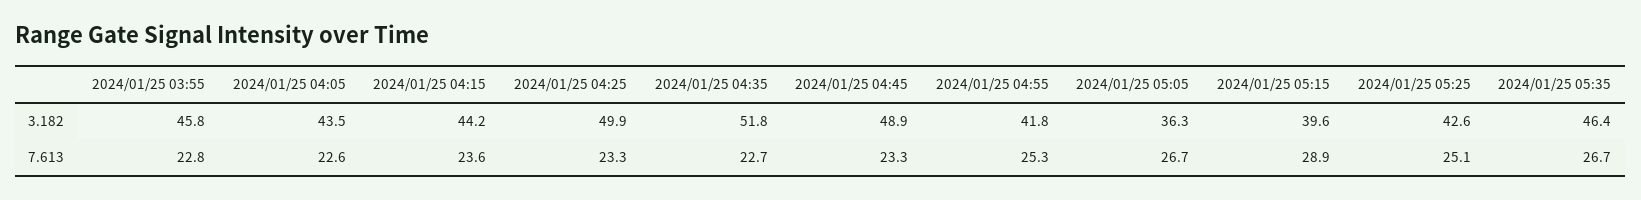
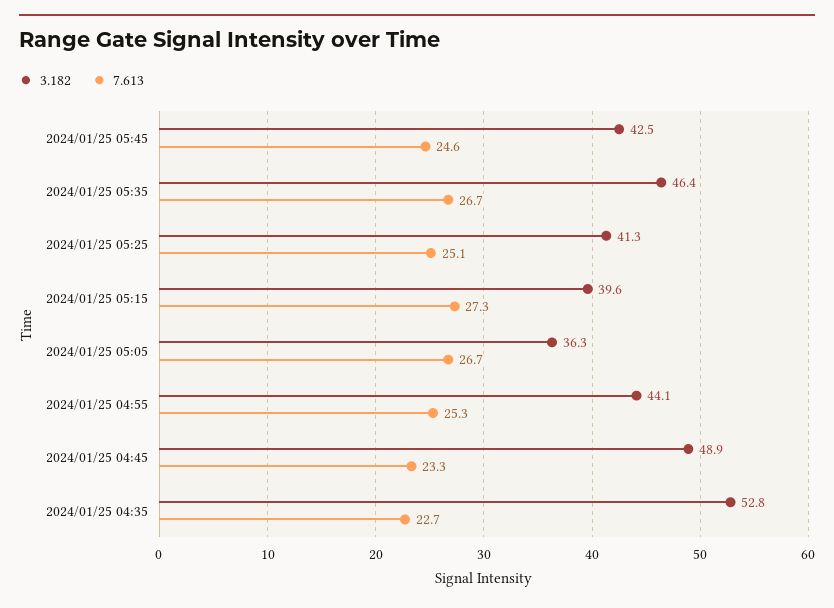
3.182, 2024/01/25 03:55: 45.8 -> none
3.182, 2024/01/25 04:05: 43.5 -> none
3.182, 2024/01/25 04:15: 44.2 -> none
3.182, 2024/01/25 04:25: 49.9 -> none
3.182, 2024/01/25 04:35: 51.8 -> 52.8
3.182, 2024/01/25 04:55: 41.8 -> 44.1
3.182, 2024/01/25 05:25: 42.6 -> 41.3
7.613, 2024/01/25 03:55: 22.8 -> none
7.613, 2024/01/25 04:05: 22.6 -> none
7.613, 2024/01/25 04:15: 23.6 -> none
7.613, 2024/01/25 04:25: 23.3 -> none
7.613, 2024/01/25 05:15: 28.9 -> 27.3
3.182, 2024/01/25 05:45: none -> 42.5
7.613, 2024/01/25 05:45: none -> 24.6

